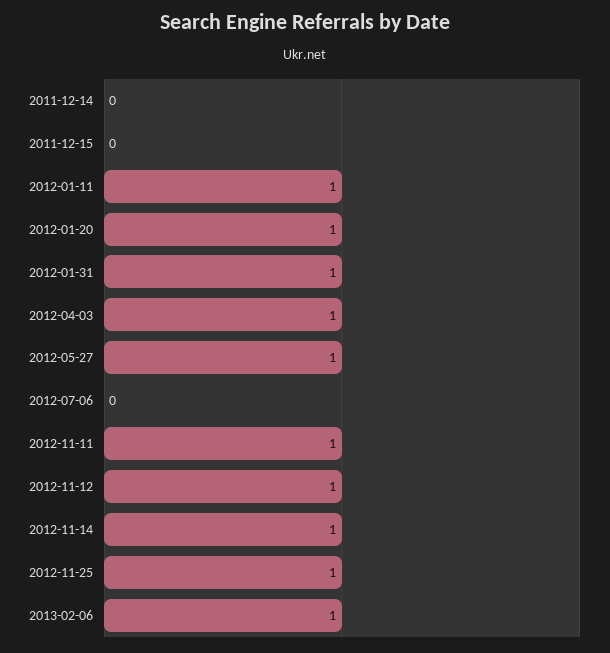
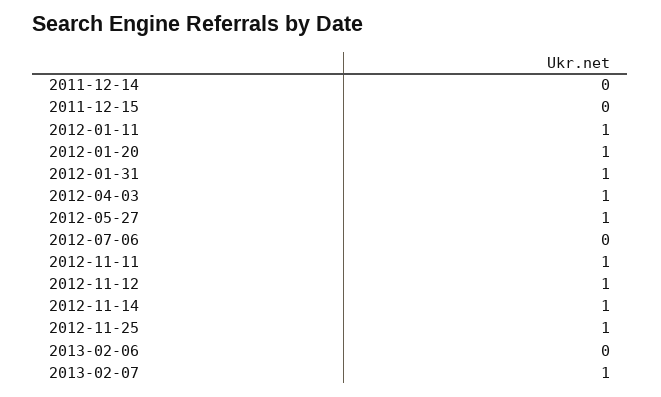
2013-02-06: 1 -> 0
2013-02-07: none -> 1

